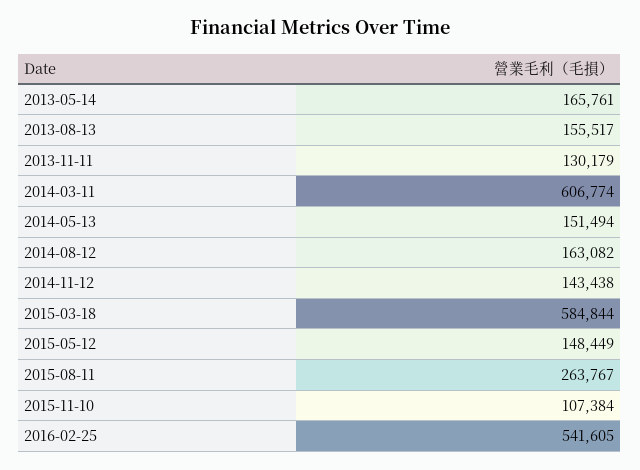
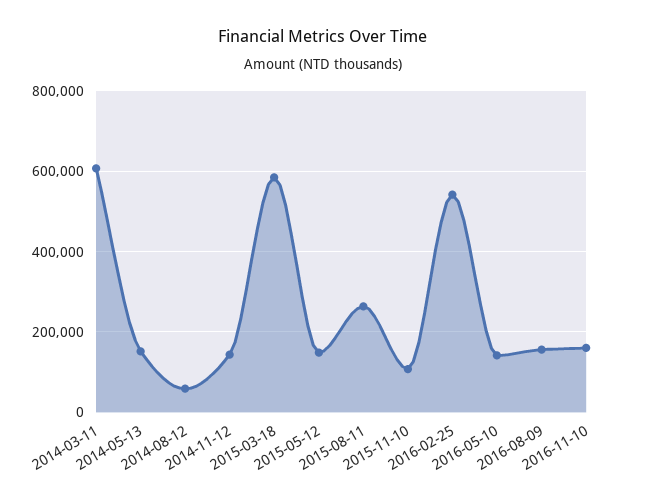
2013-05-14: 165761 -> none
2013-08-13: 155517 -> none
2013-11-11: 130179 -> none
2014-08-12: 163082 -> 60000
2016-05-10: none -> 140000
2016-08-09: none -> 160000
2016-11-10: none -> 160000

